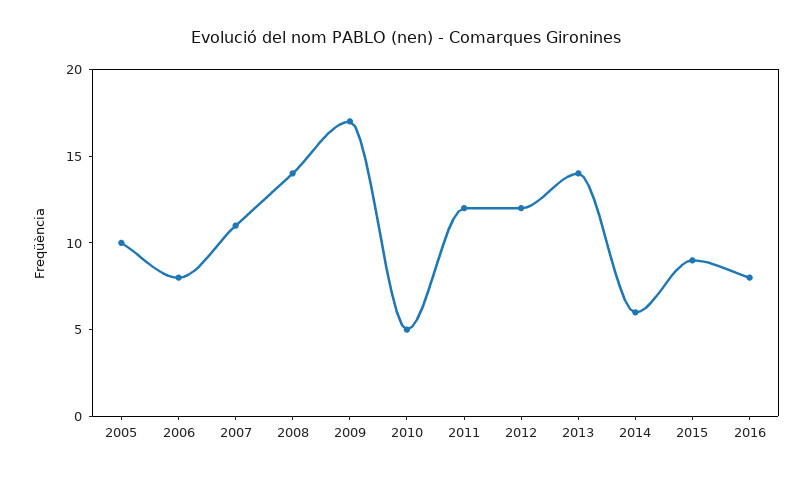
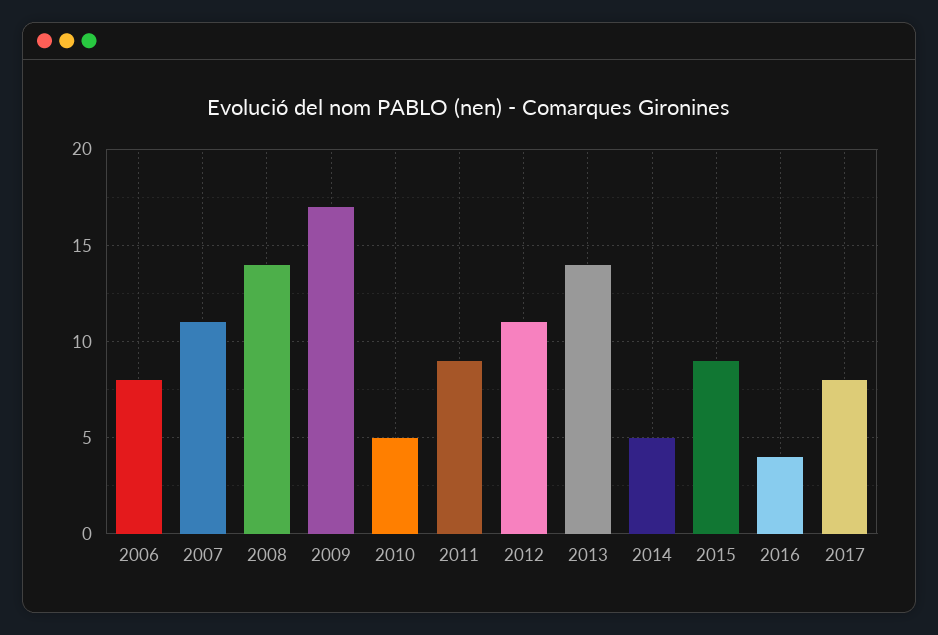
2005: 10 -> none
2011: 12 -> 9
2012: 12 -> 11
2014: 6 -> 5
2016: 8 -> 4
2017: none -> 8

